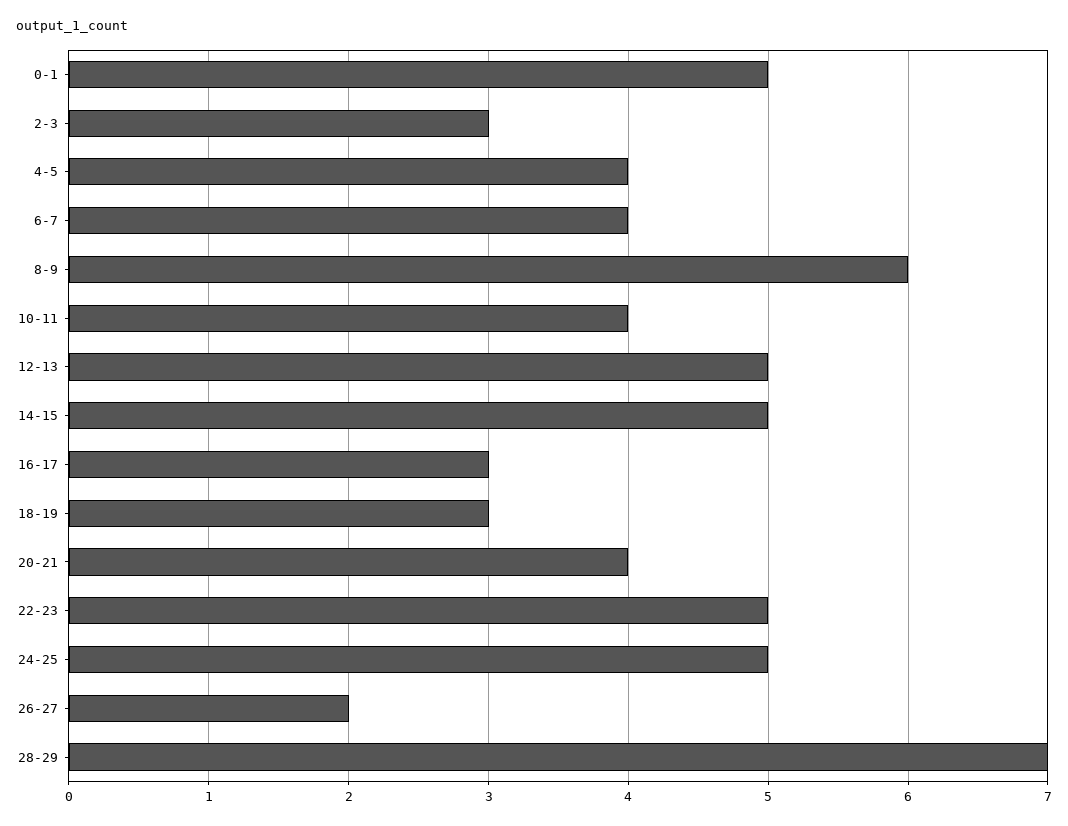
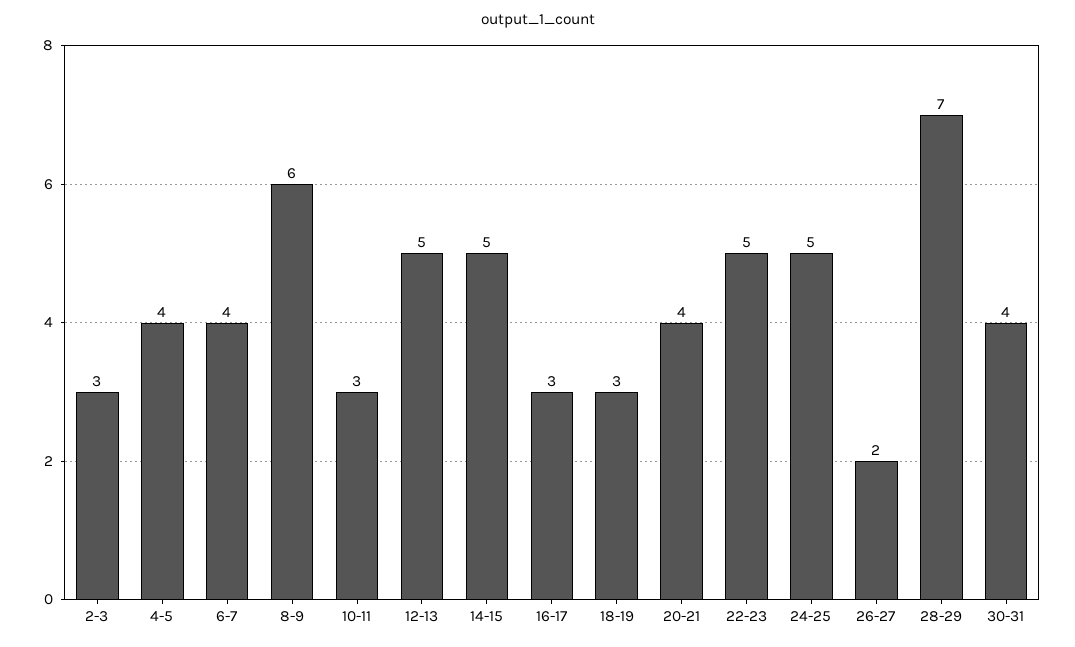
0-1: 5 -> none
10-11: 4 -> 3
30-31: none -> 4

